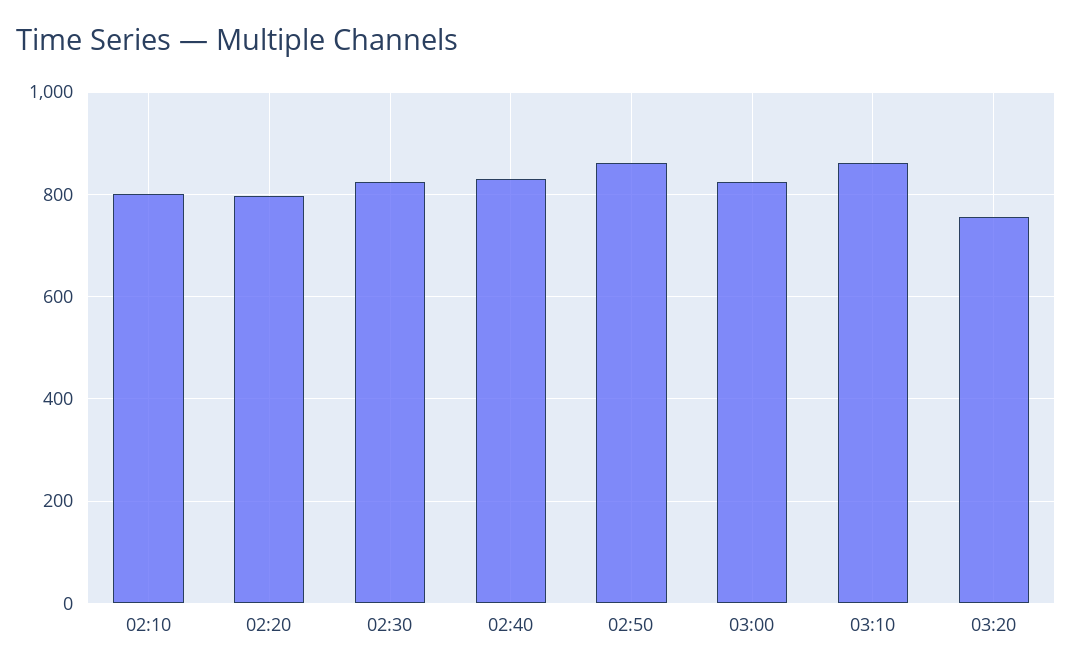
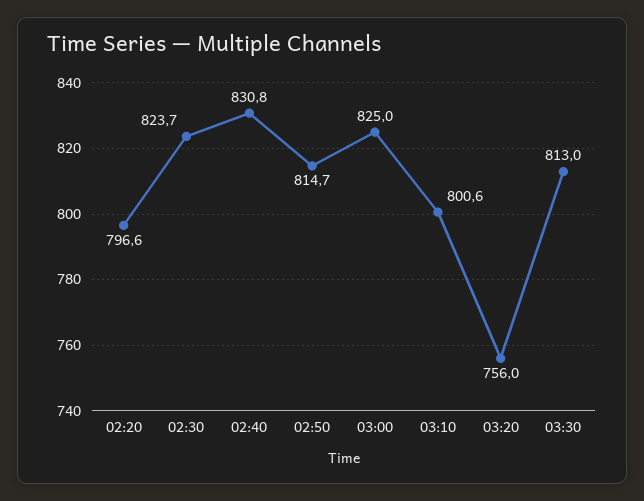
02:10: 800 -> none
02:50: 860 -> 814.7
03:10: 860 -> 800.6
03:30: none -> 813

